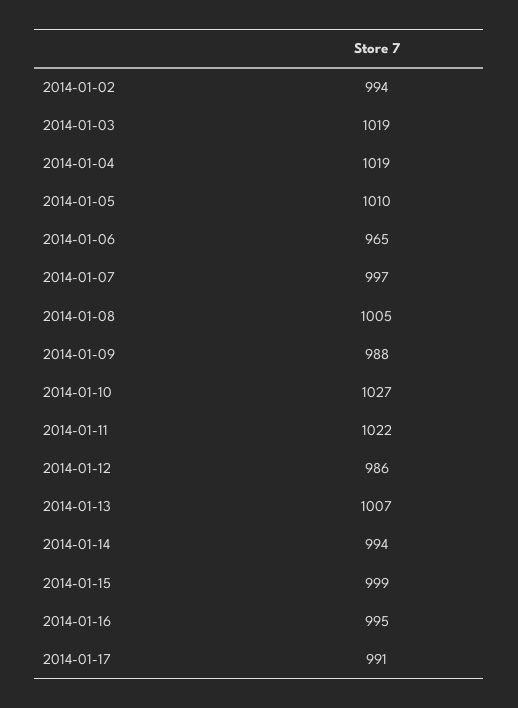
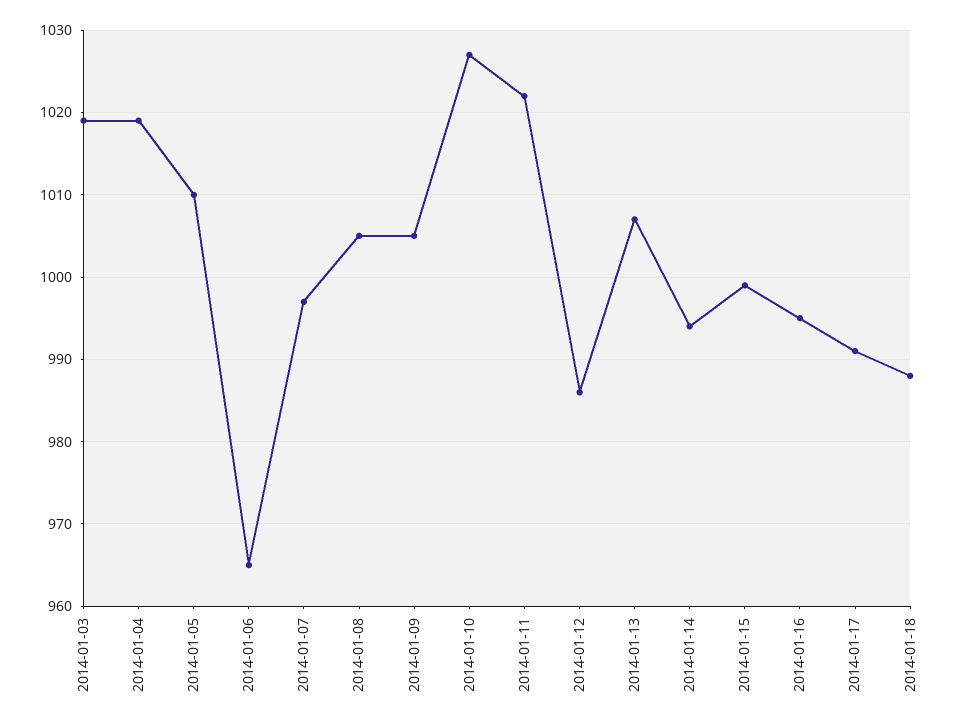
2014-01-02: 994 -> none
2014-01-09: 988 -> 1005
2014-01-18: none -> 988

